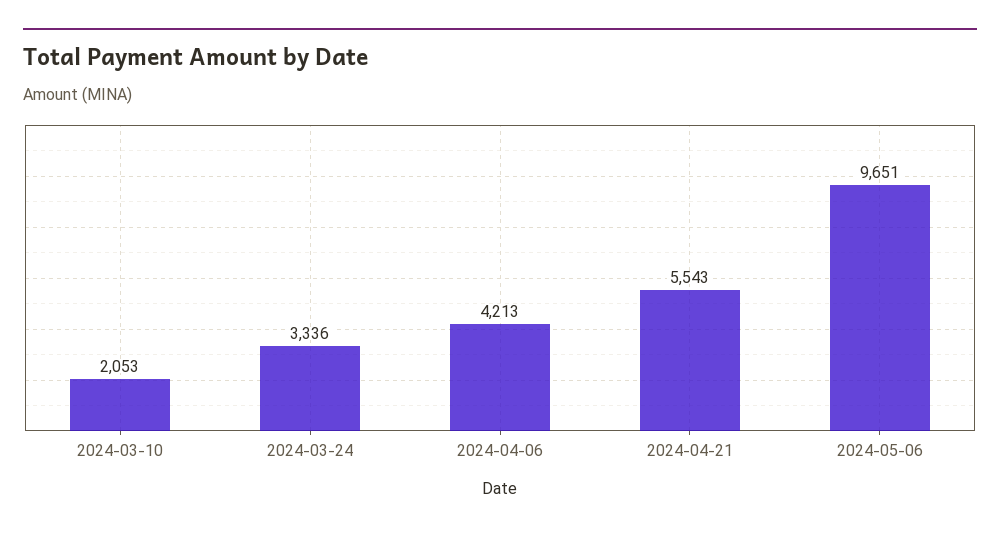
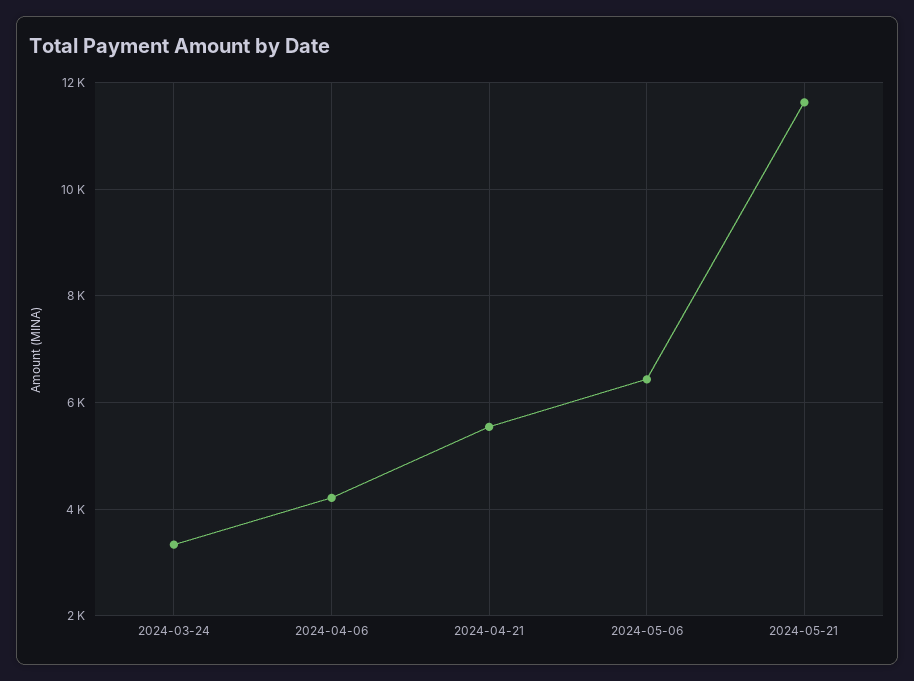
2024-03-10: 2053 -> none
2024-05-06: 9651 -> 6400
2024-05-21: none -> 11600

